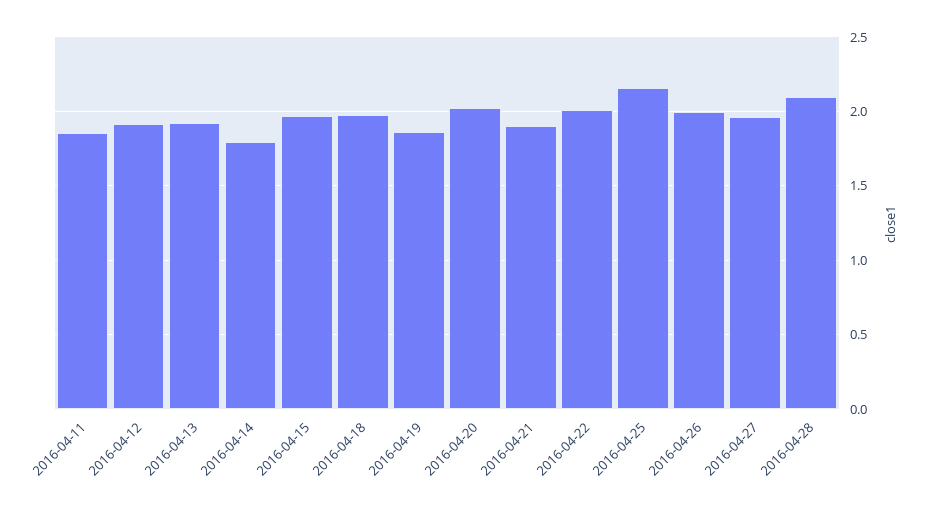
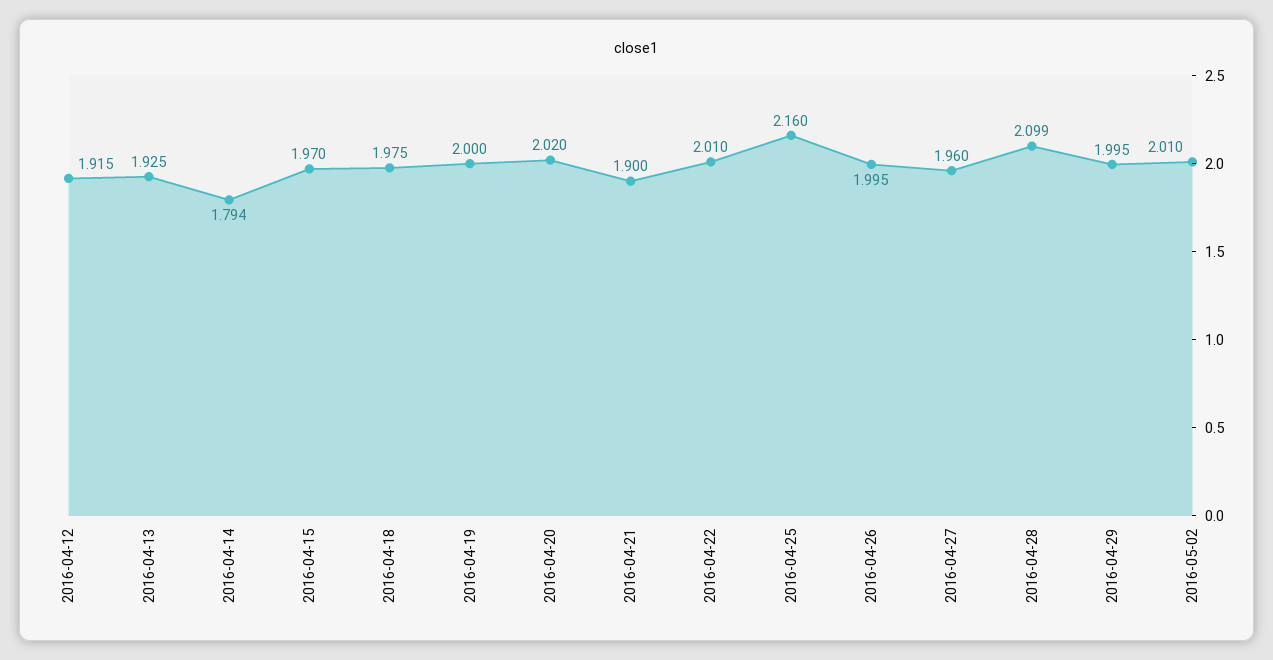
2016-04-11: 1.85 -> none
2016-04-19: 1.85 -> 2
2016-04-29: none -> 1.995
2016-05-02: none -> 2.01

